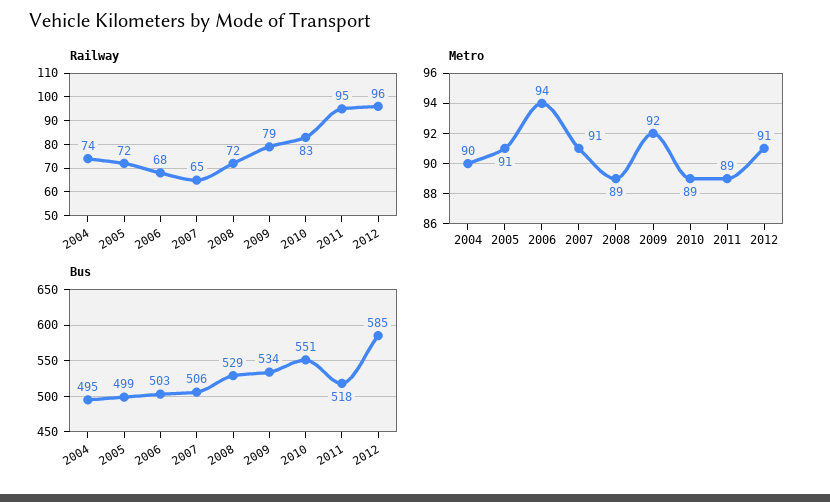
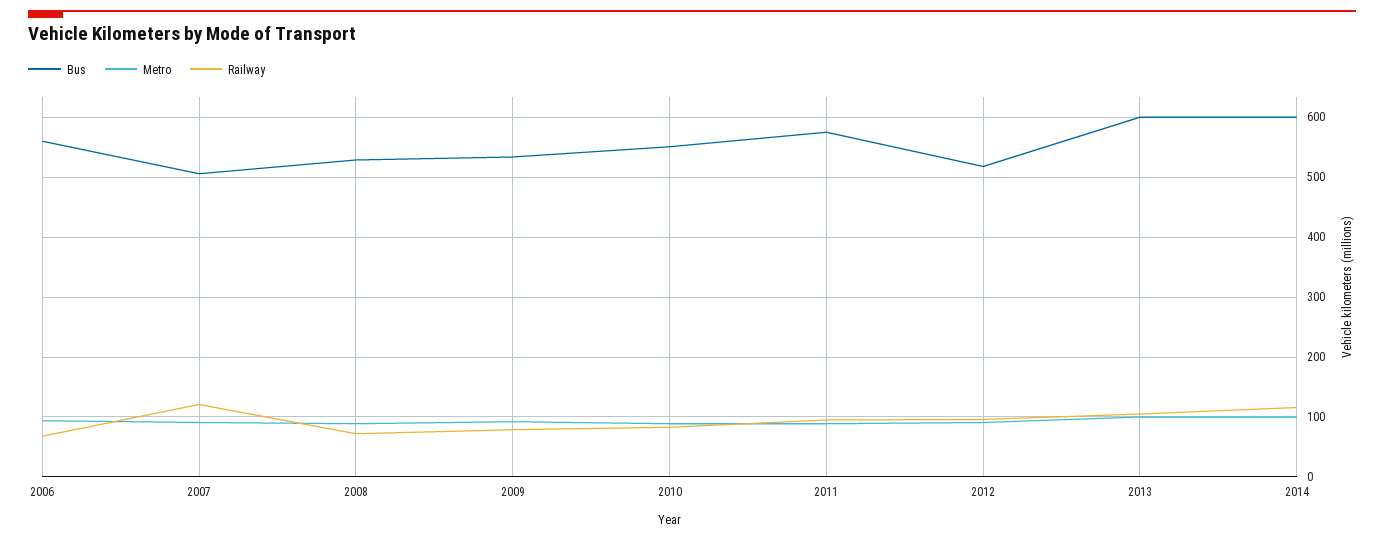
Railway, 2004: 74 -> none
Railway, 2005: 72 -> none
Railway, 2007: 65 -> 120
Metro, 2004: 90 -> none
Metro, 2005: 91 -> none
Bus, 2004: 495 -> none
Bus, 2005: 499 -> none
Bus, 2006: 503 -> 560
Bus, 2011: 518 -> 580
Bus, 2012: 585 -> 520
Bus, 2013: none -> 600
Metro, 2013: none -> 100
Railway, 2013: none -> 100
Bus, 2014: none -> 600
Metro, 2014: none -> 100
Railway, 2014: none -> 120

